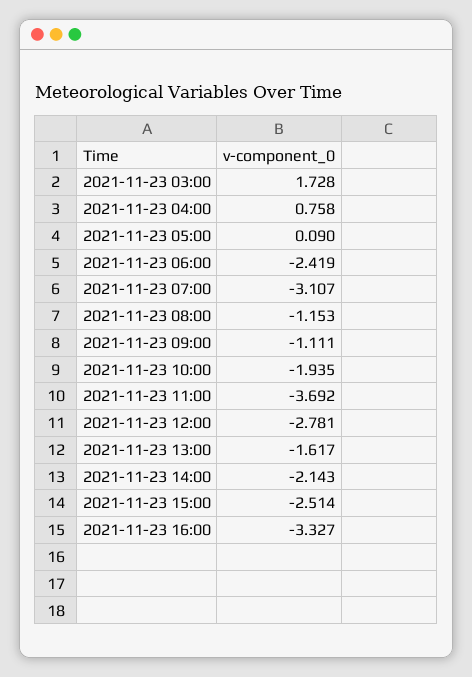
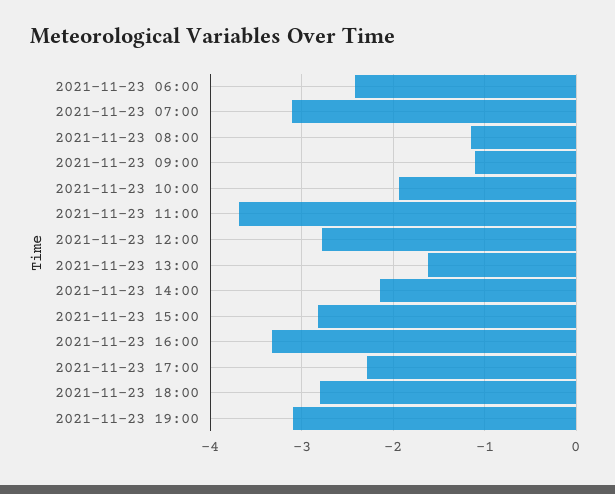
2021-11-23 03:00: 1.728 -> none
2021-11-23 04:00: 0.758 -> none
2021-11-23 05:00: 0.09 -> none
2021-11-23 15:00: -2.514 -> -2.8
2021-11-23 17:00: none -> -2.3
2021-11-23 18:00: none -> -2.8
2021-11-23 19:00: none -> -3.1

